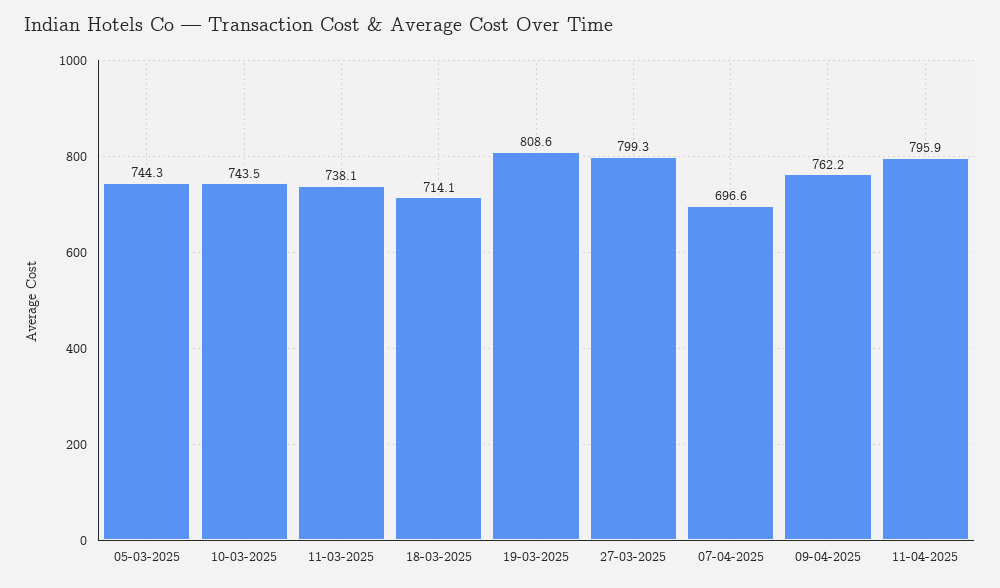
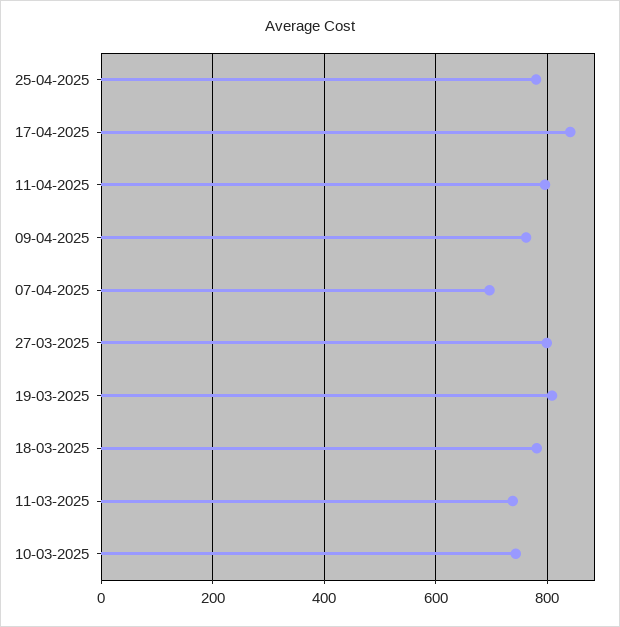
05-03-2025: 744.3 -> none
18-03-2025: 714.1 -> 780
25-04-2025: none -> 780
17-04-2025: none -> 840

